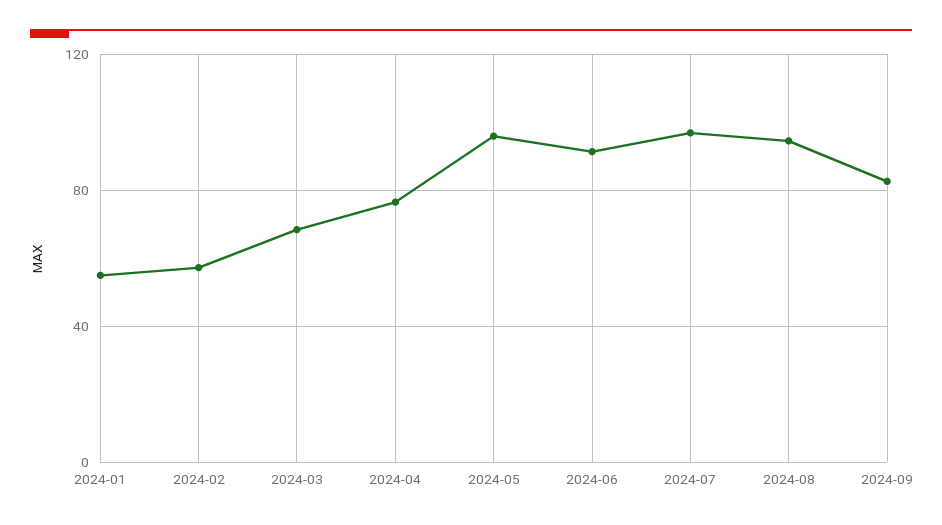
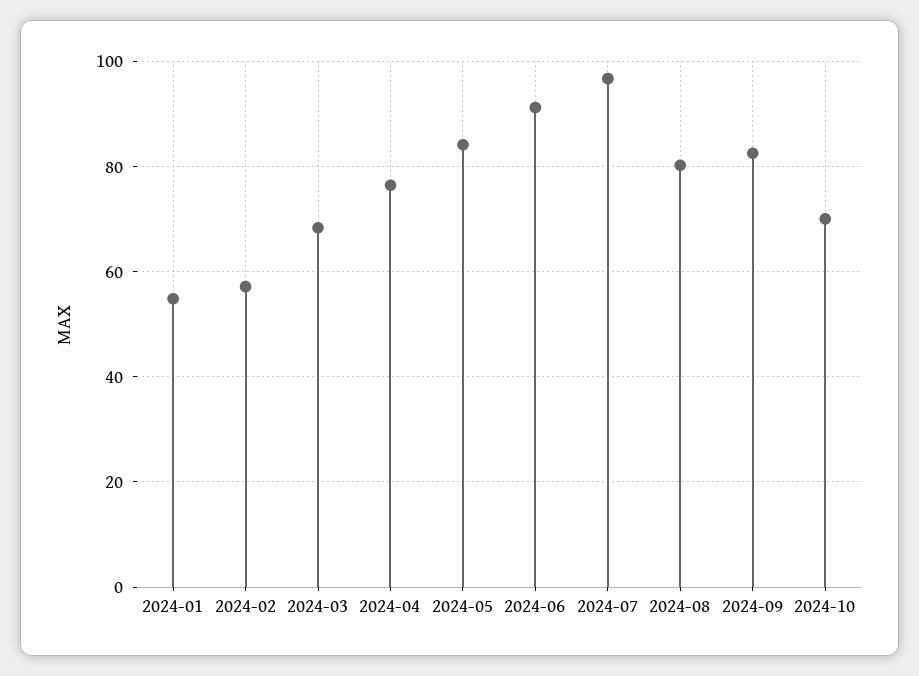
2024-05: 95 -> 84
2024-08: 95 -> 80
2024-10: none -> 70

